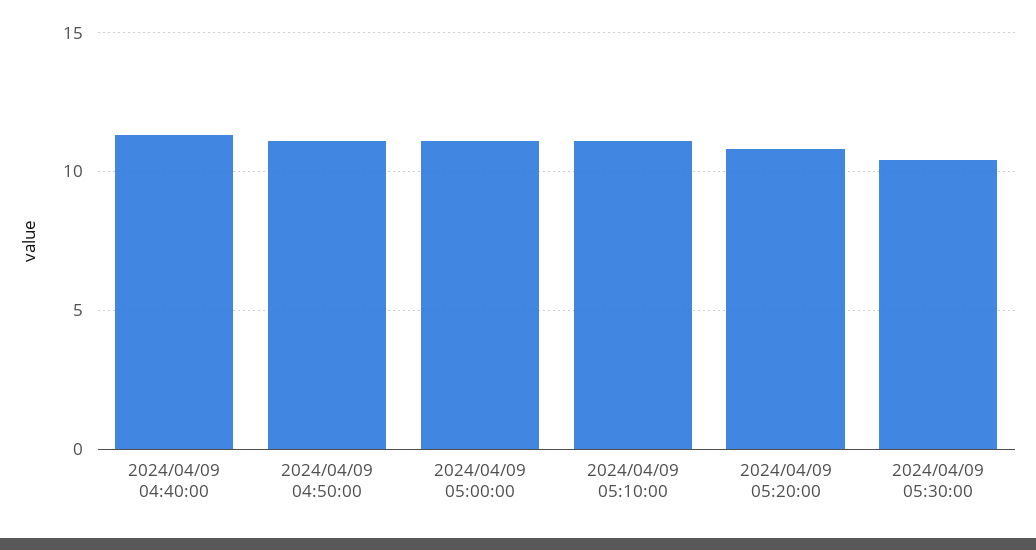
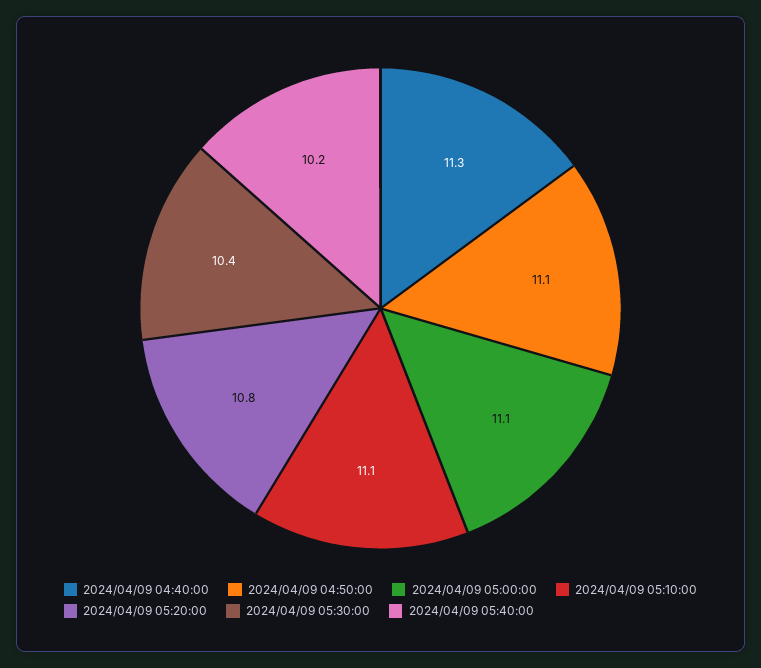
2024/04/09 05:40:00: none -> 10.2

